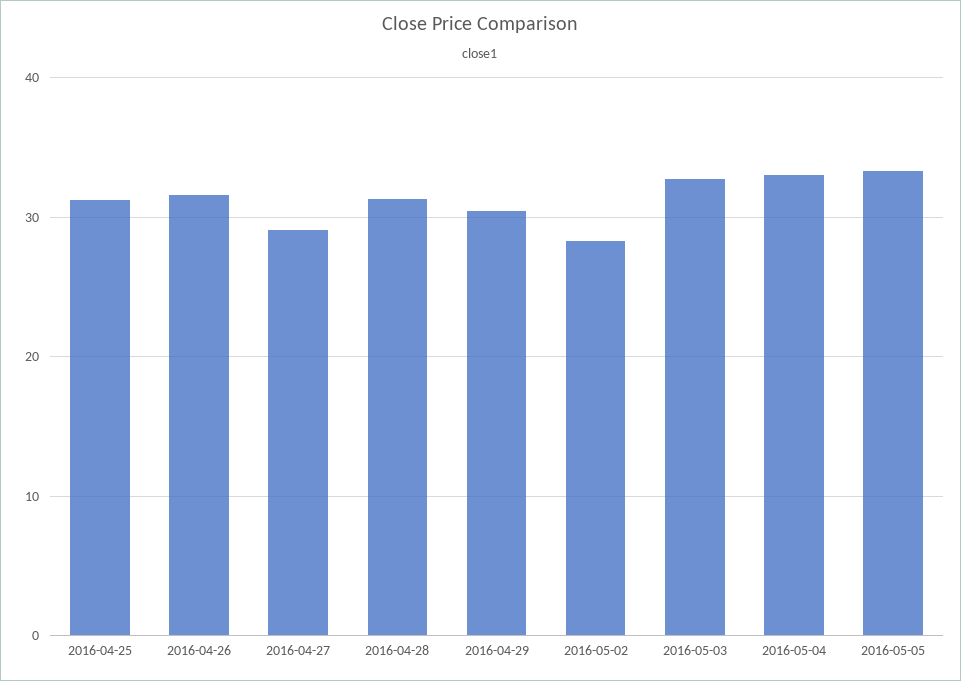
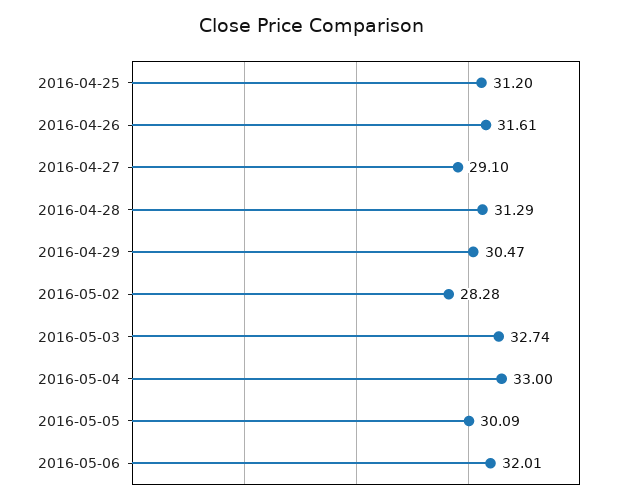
2016-05-05: 33 -> 30.09
2016-05-06: none -> 32.01

